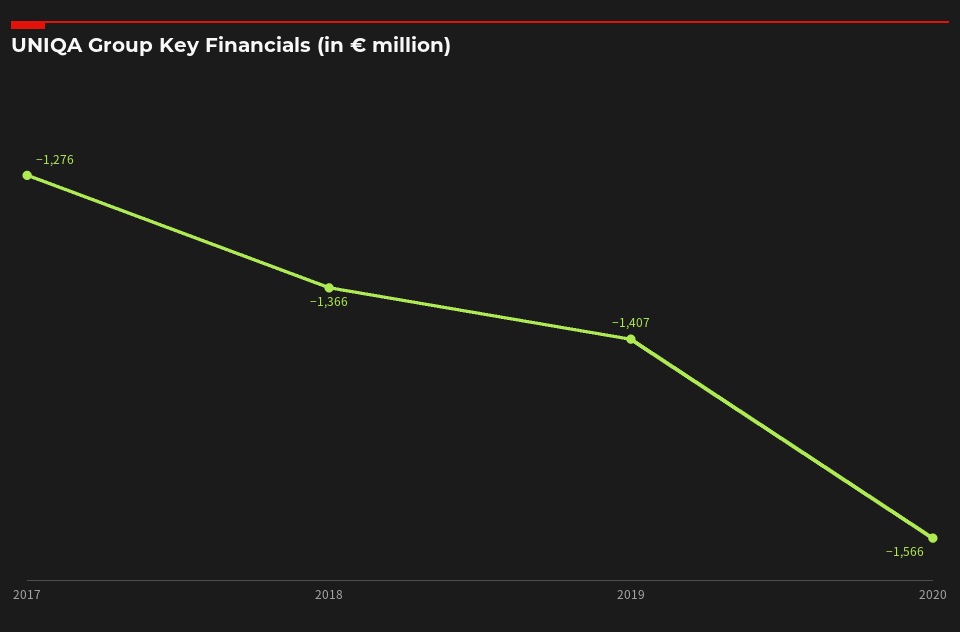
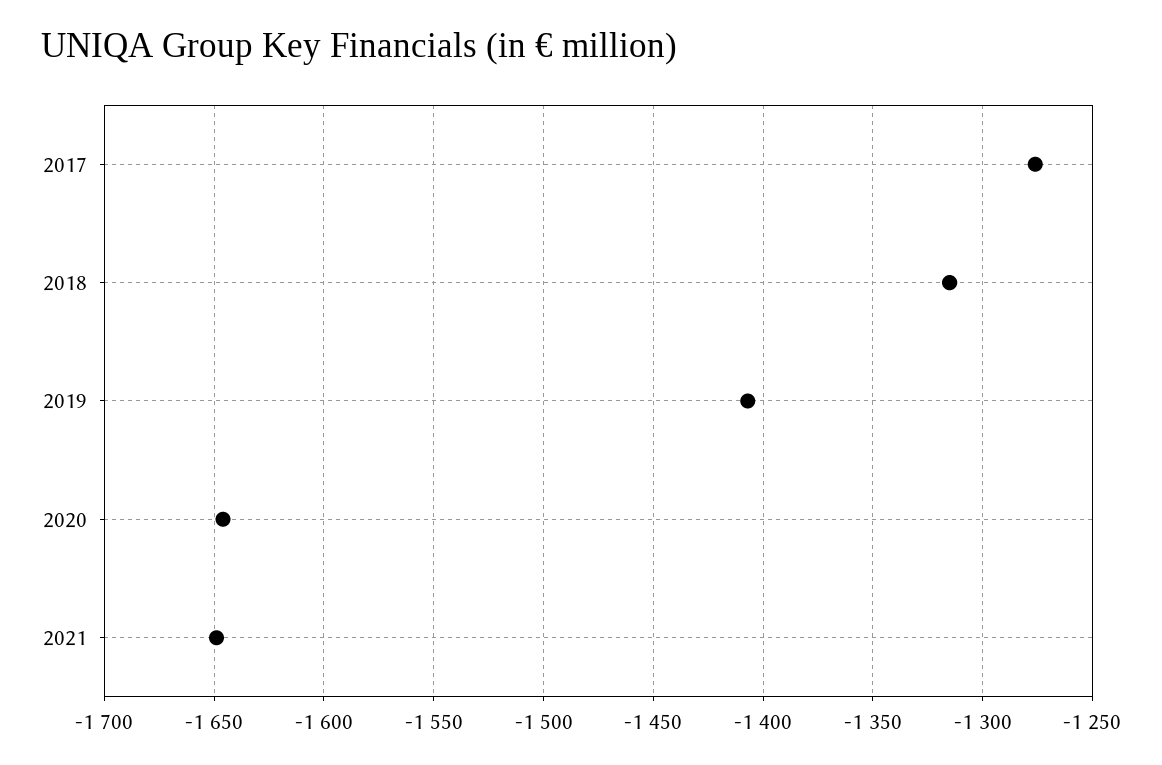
2018: -1366 -> -1315
2020: -1566 -> -1645
2021: none -> -1650

